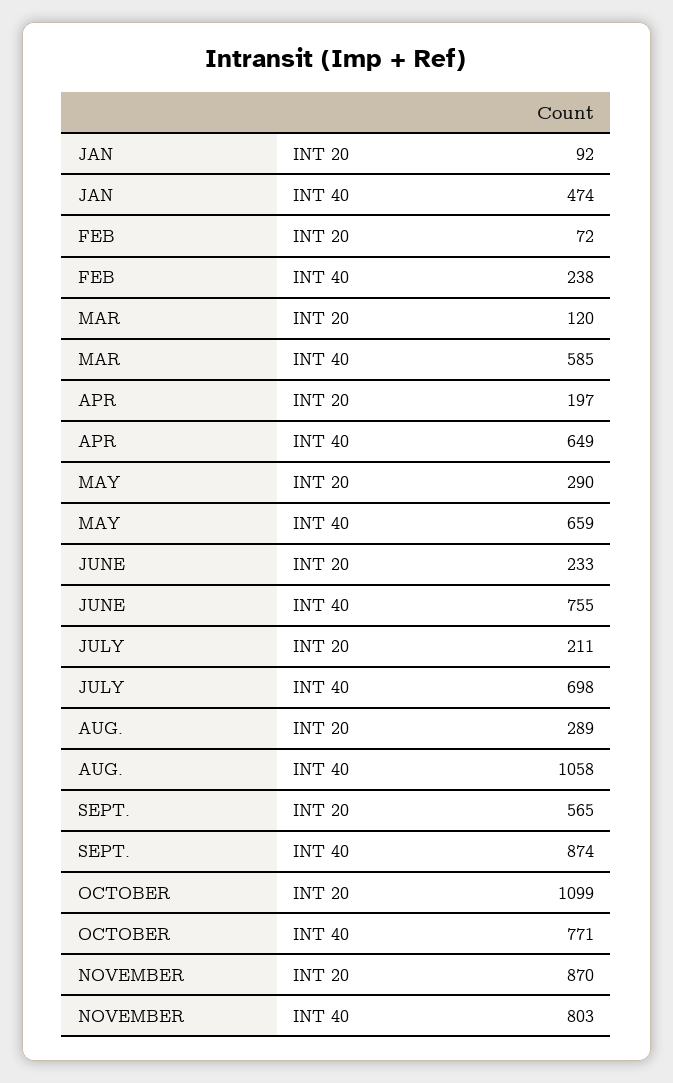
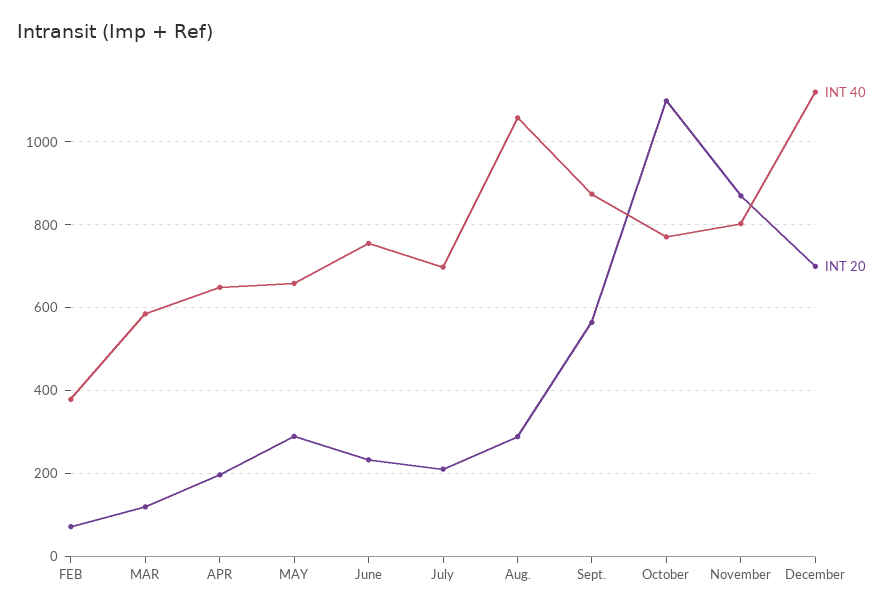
INT 20, JAN: 92 -> none
INT 40, JAN: 474 -> none
INT 40, FEB: 238 -> 380
INT 40, December: none -> 1120
INT 20, December: none -> 700

